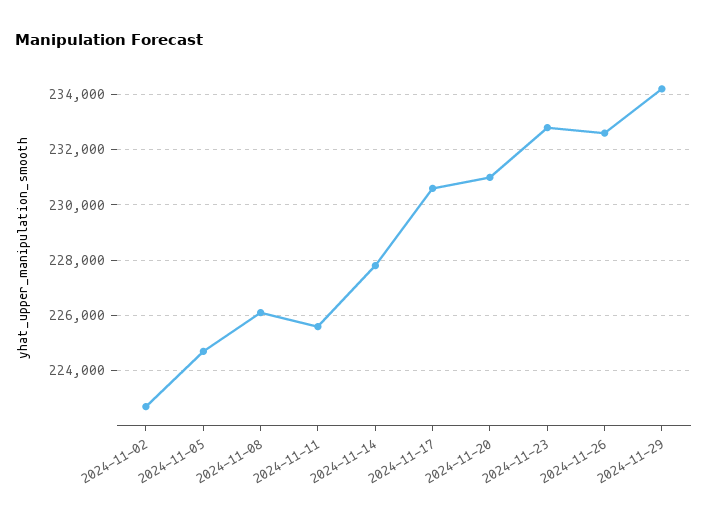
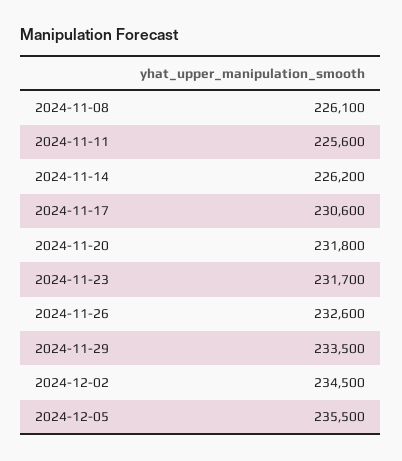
2024-11-02: 222750 -> none
2024-11-05: 224750 -> none
2024-11-14: 227750 -> 226200
2024-11-20: 231000 -> 231800
2024-11-23: 232750 -> 231700
2024-11-29: 234250 -> 233500
2024-12-02: none -> 234500
2024-12-05: none -> 235500

